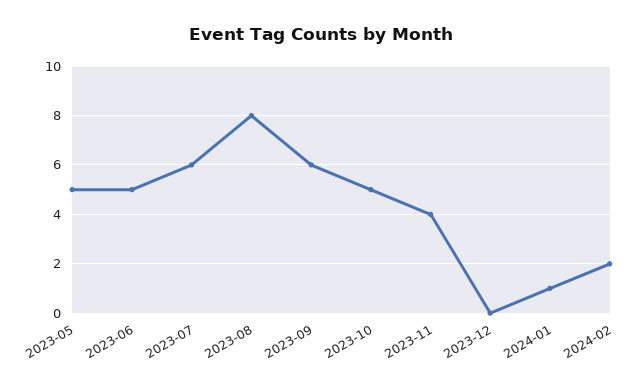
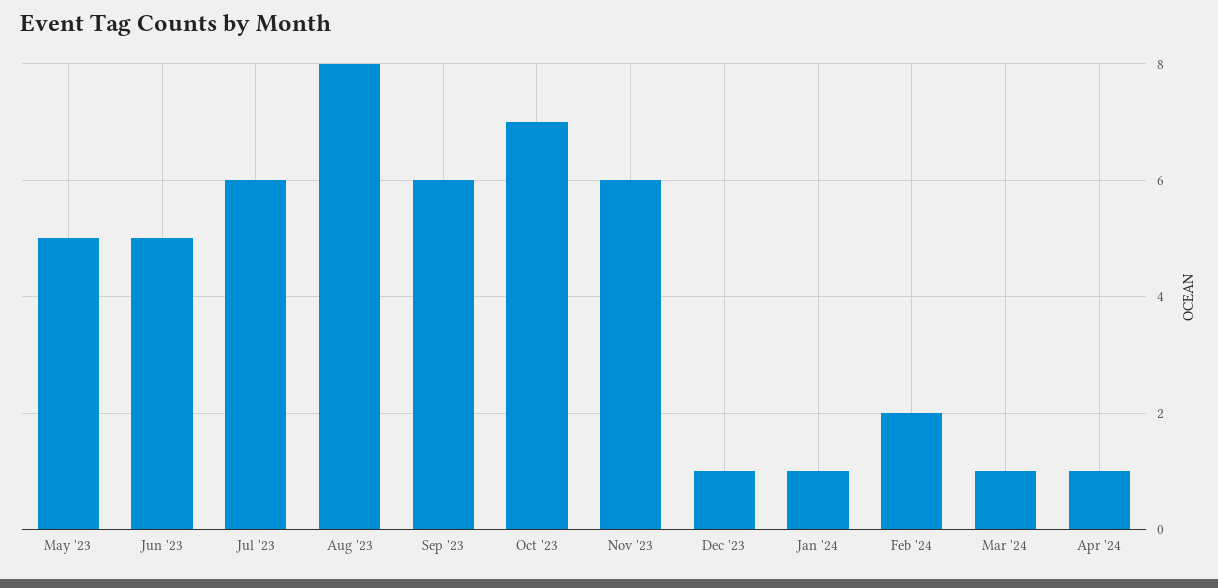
2023-10: 5 -> 7
2023-11: 4 -> 6
2023-12: 0 -> 1
Mar '24: none -> 1
Apr '24: none -> 1

